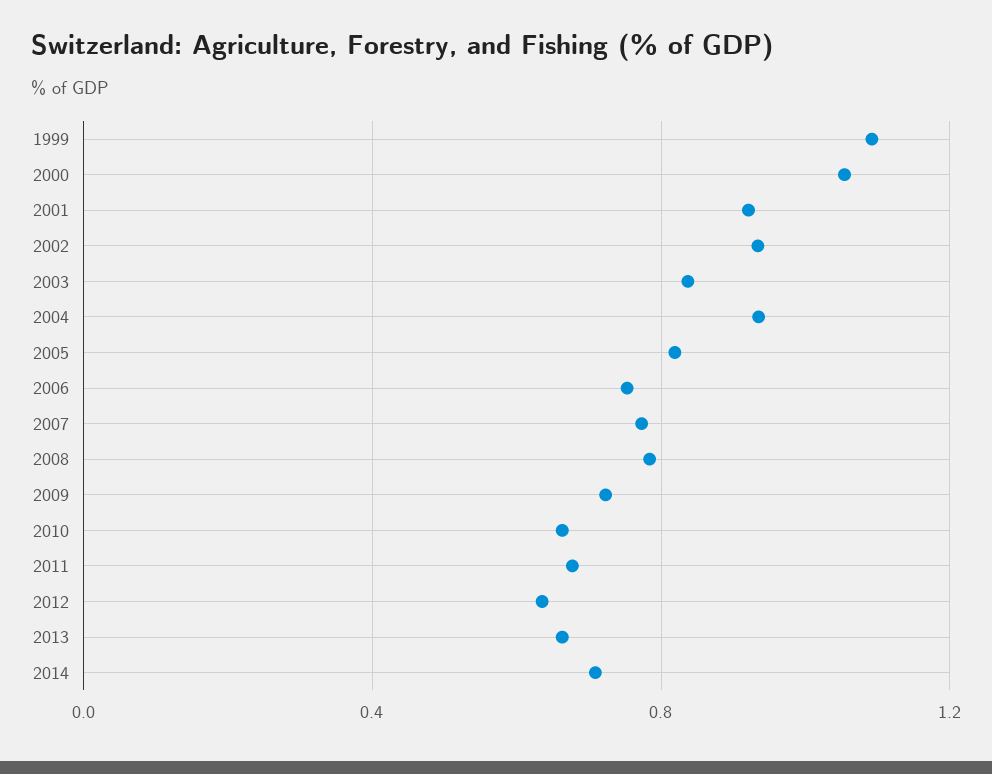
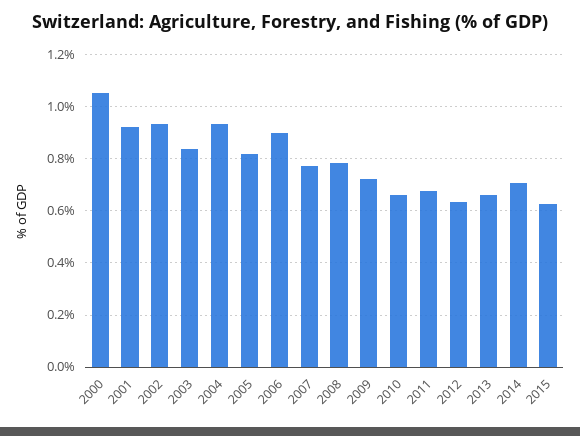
1999: 1.1 -> none
2006: 0.75 -> 0.9
2015: none -> 0.625

